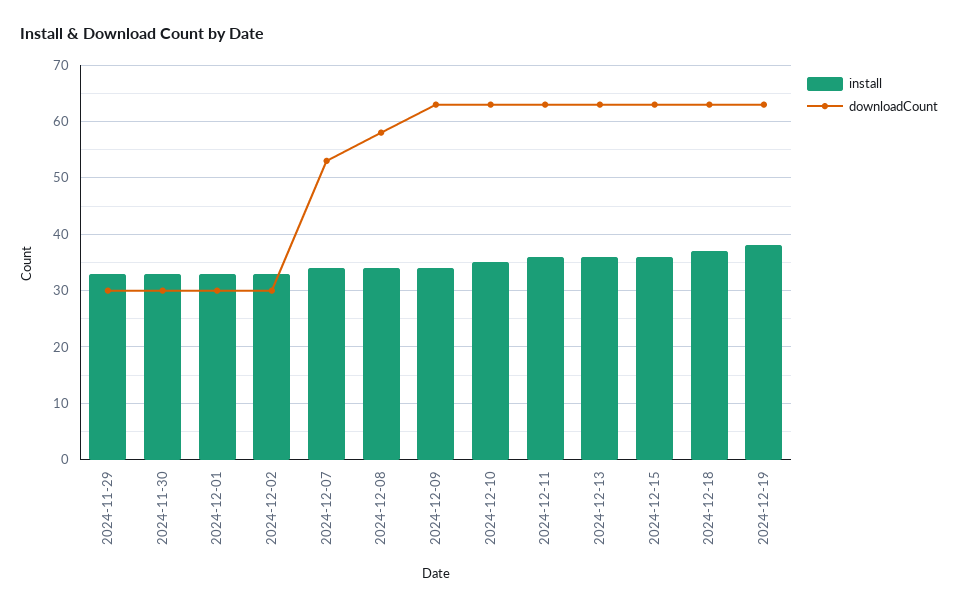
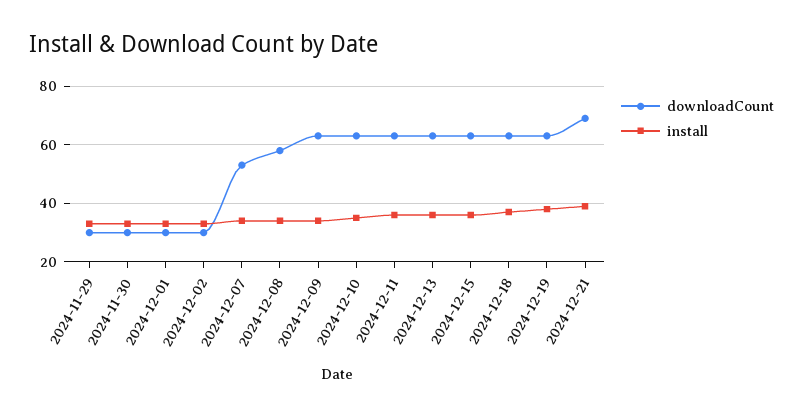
downloadCount, 2024-12-21: none -> 70
install, 2024-12-21: none -> 40

